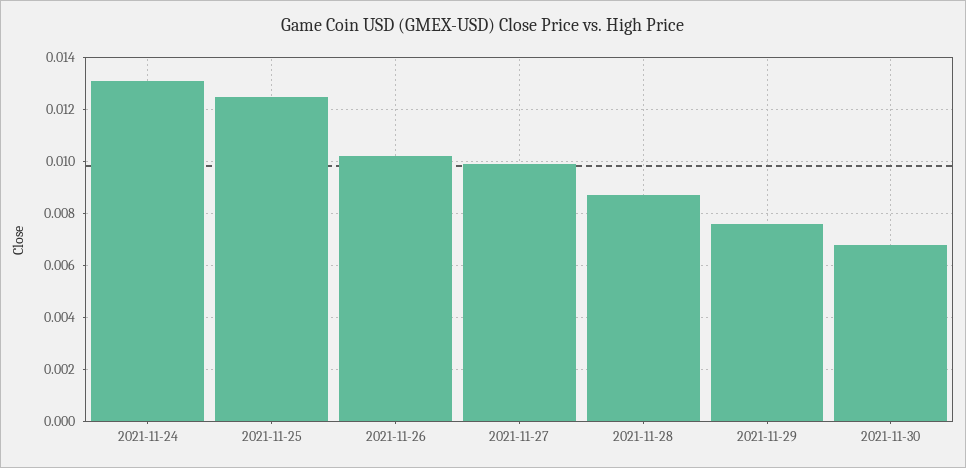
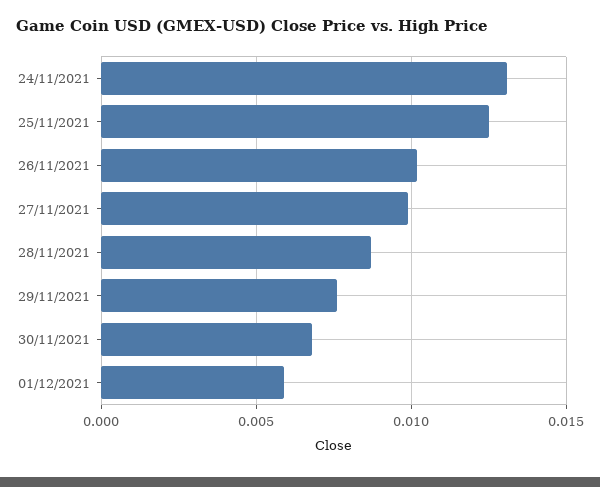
01/12/2021: none -> 0.006

